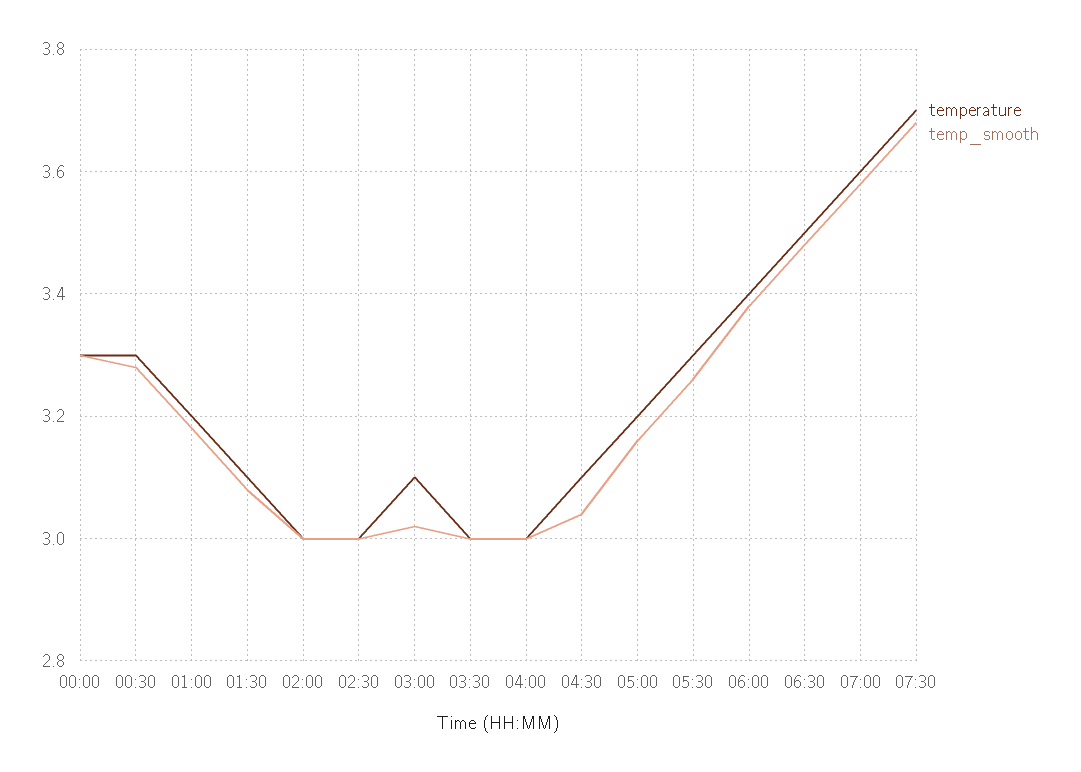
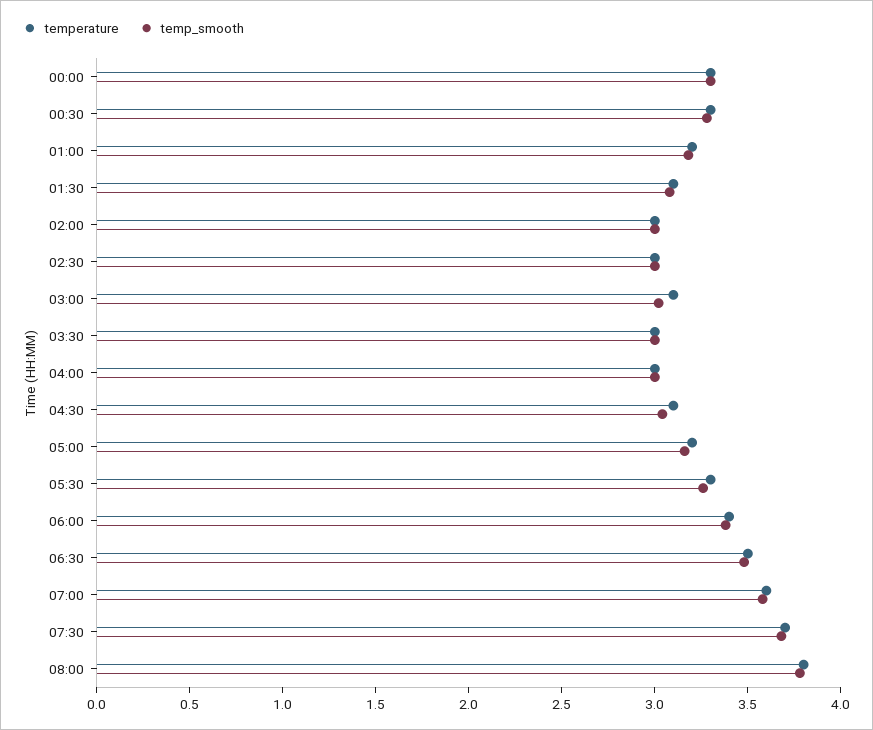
temperature, 08:00: none -> 3.8
temp_smooth, 08:00: none -> 3.8

